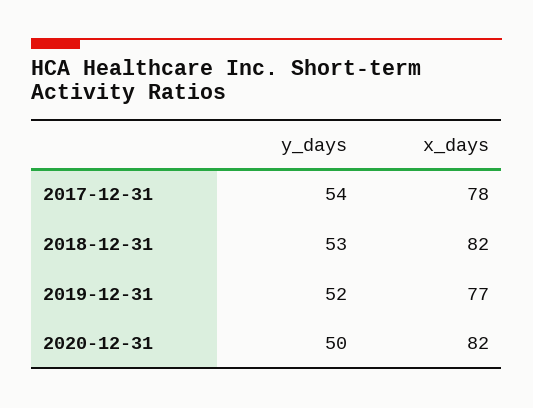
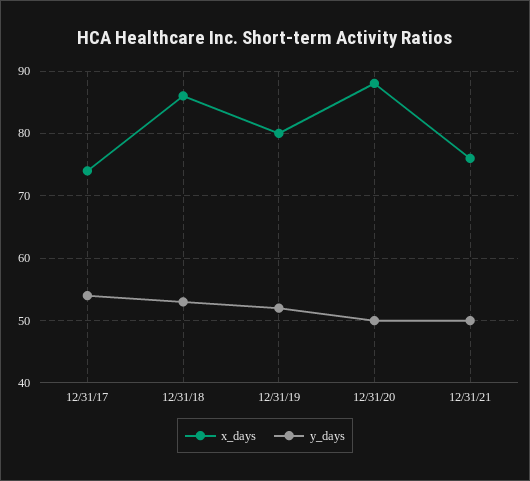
x_days, 2017-12-31: 78 -> 74
x_days, 2018-12-31: 82 -> 86
x_days, 2019-12-31: 77 -> 80
x_days, 2020-12-31: 82 -> 88
x_days, 12/31/21: none -> 76
y_days, 12/31/21: none -> 50

